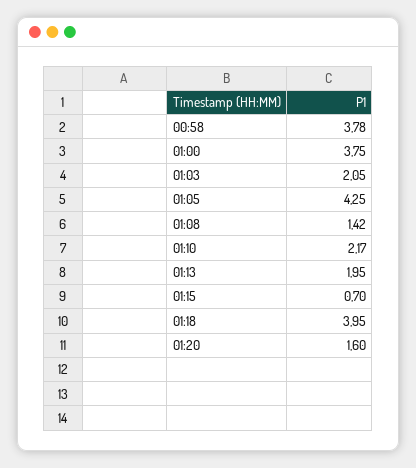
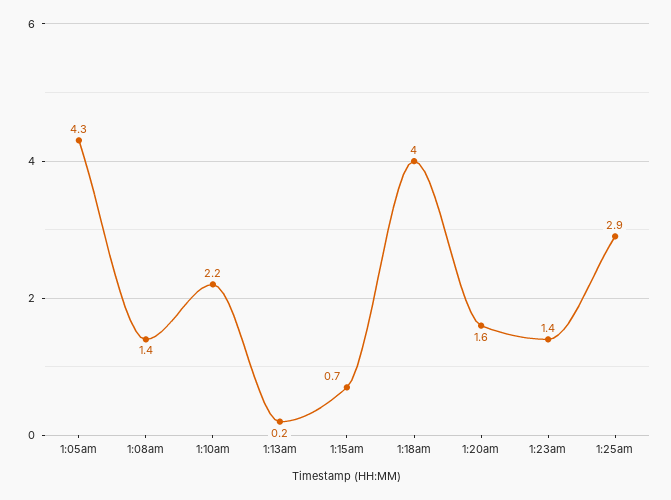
00:58: 3.78 -> none
01:00: 3.75 -> none
01:03: 2.05 -> none
01:13: 1.95 -> 0.2
1:23am: none -> 1.4
1:25am: none -> 2.9

